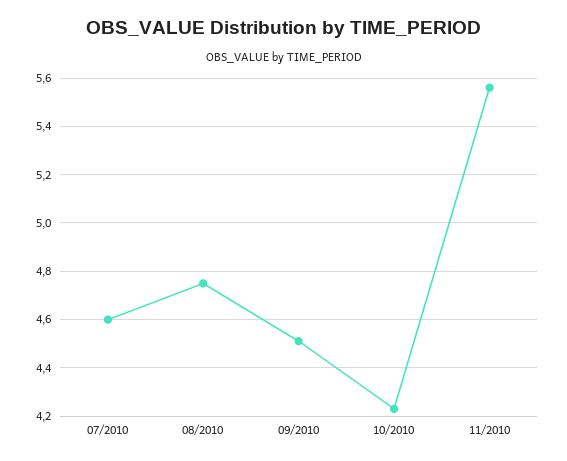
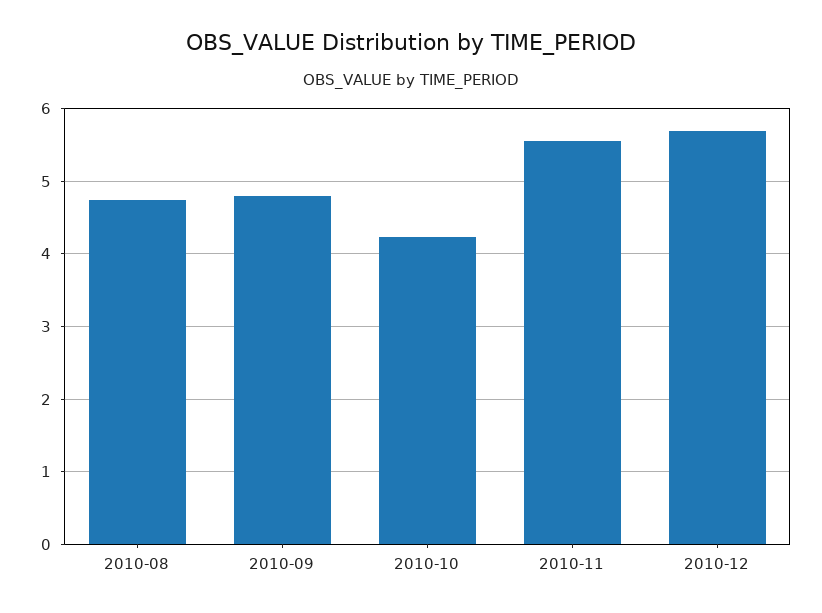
07/2010: 4.6 -> none
09/2010: 4.5 -> 4.8
2010-12: none -> 5.7

